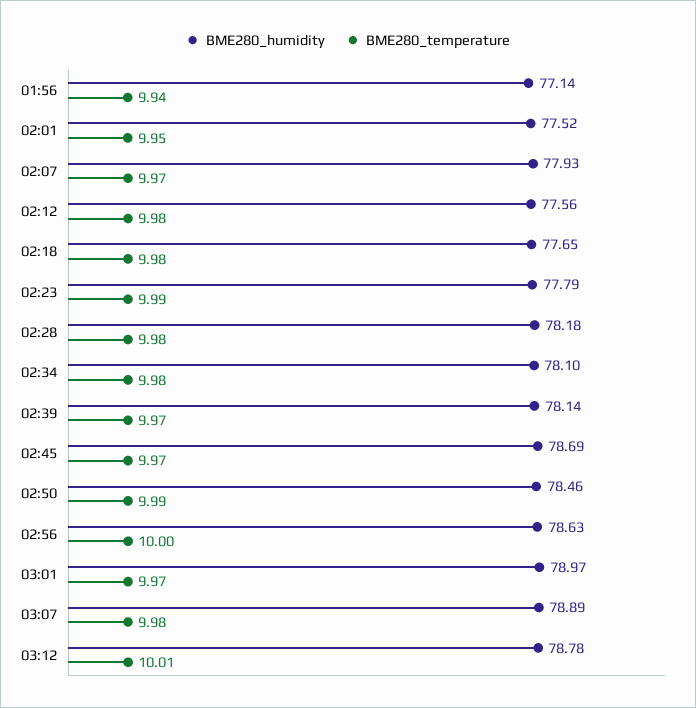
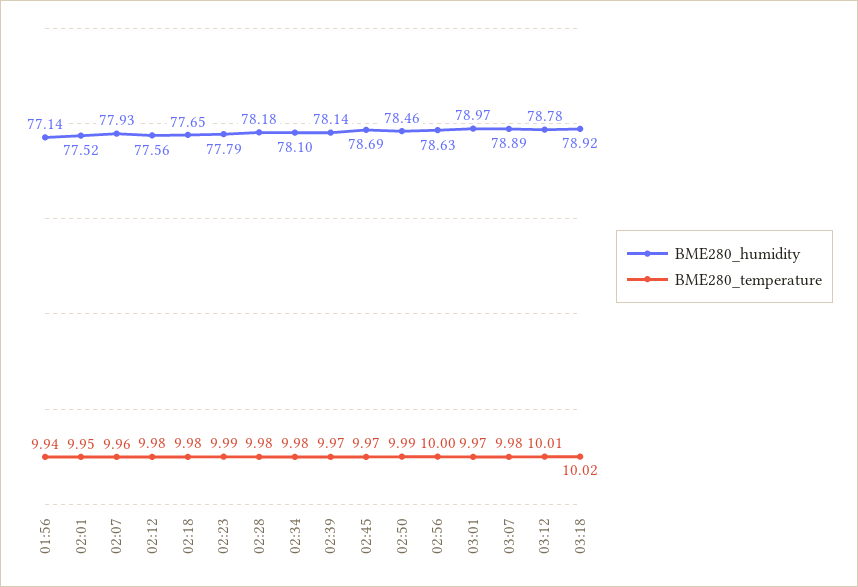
BME280_temperature, 02:07: 9.97 -> 9.96
BME280_humidity, 03:18: none -> 78.92
BME280_temperature, 03:18: none -> 10.02

